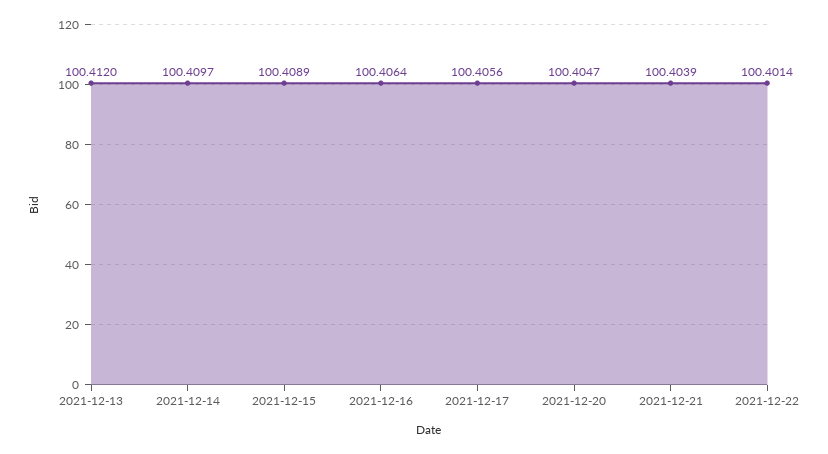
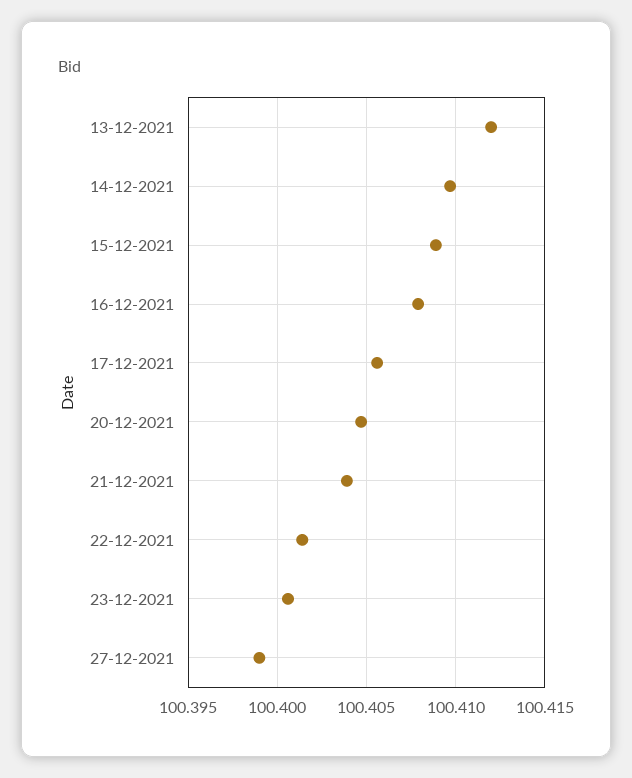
2021-12-16: 100.4064 -> 100.408
23-12-2021: none -> 100.4005
27-12-2021: none -> 100.399

